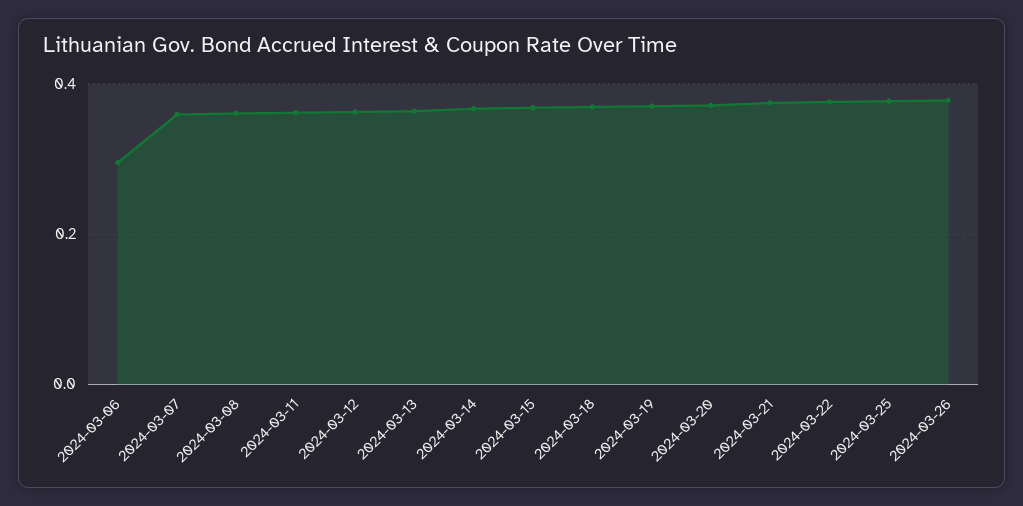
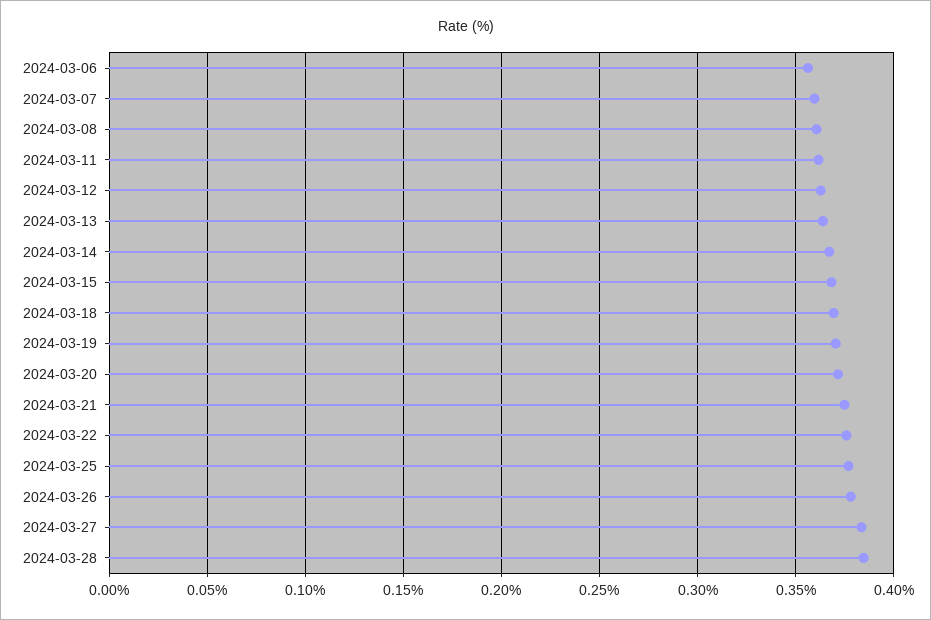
2024-03-06: 0.3 -> 0.355
2024-03-27: none -> 0.385
2024-03-28: none -> 0.385

